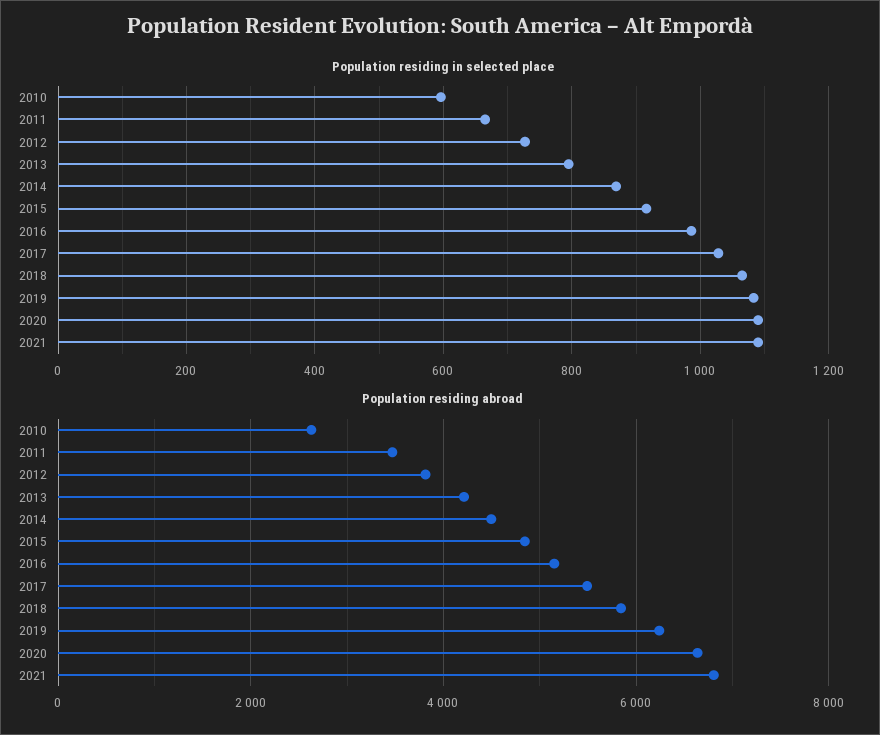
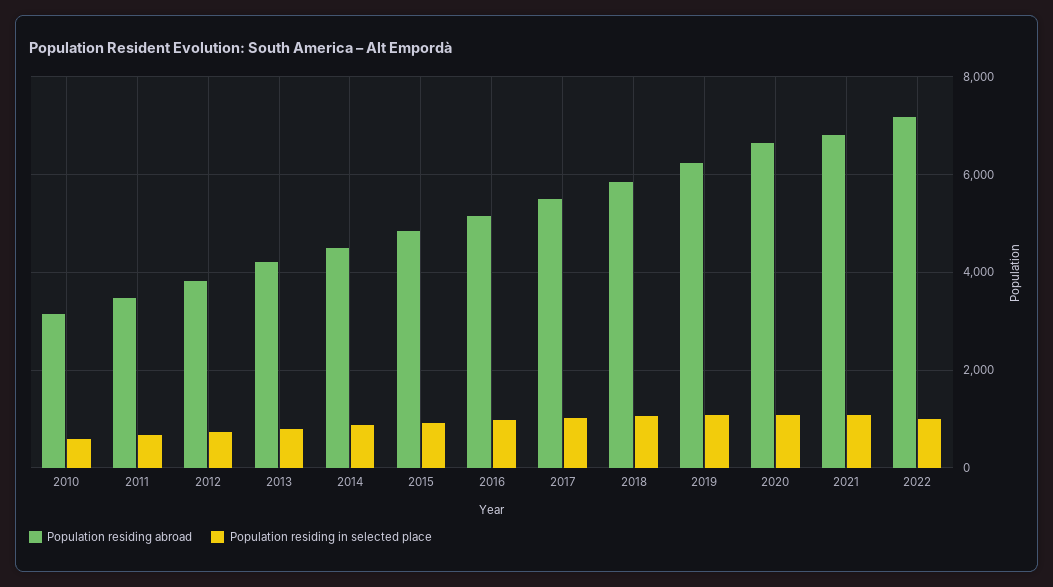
Population residing abroad, 2010: 2600 -> 3200
Population residing abroad, 2022: none -> 7200
Population residing in selected place, 2022: none -> 1000

